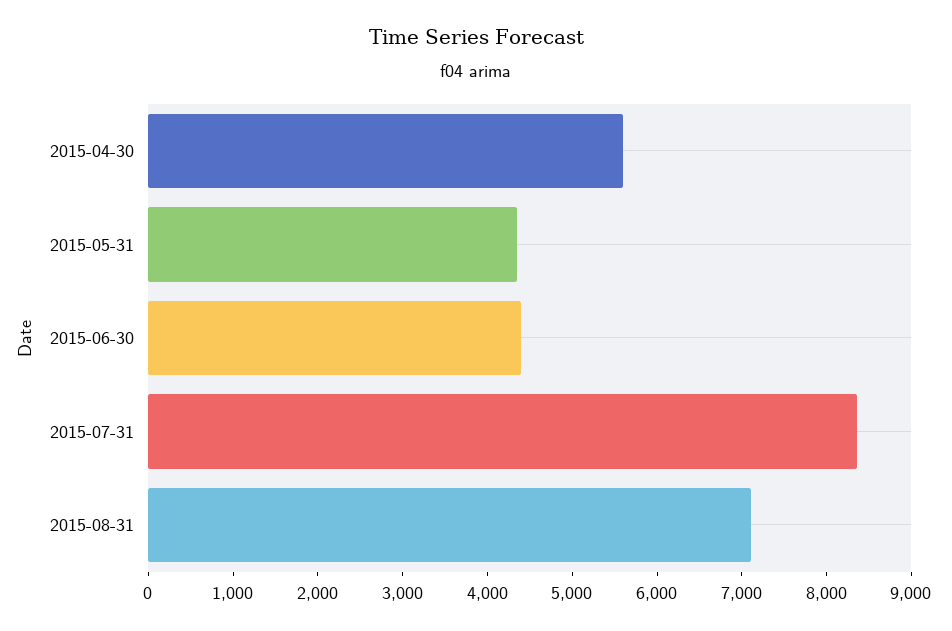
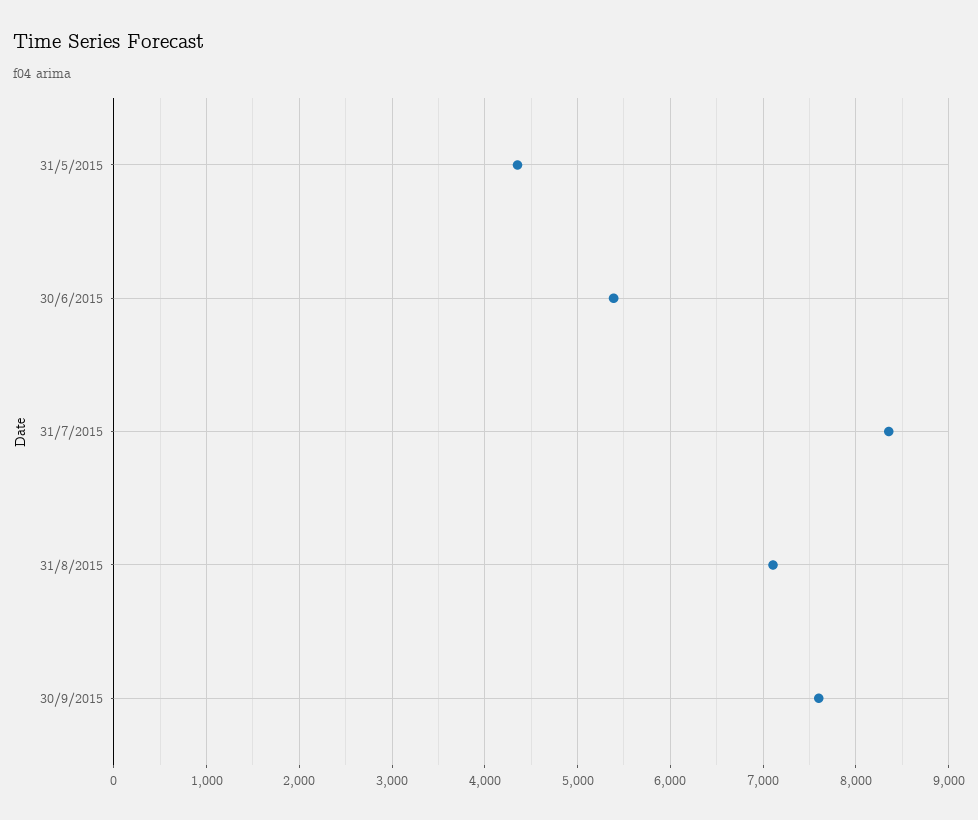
2015-04-30: 5600 -> none
2015-06-30: 4400 -> 5400
30/9/2015: none -> 7600

